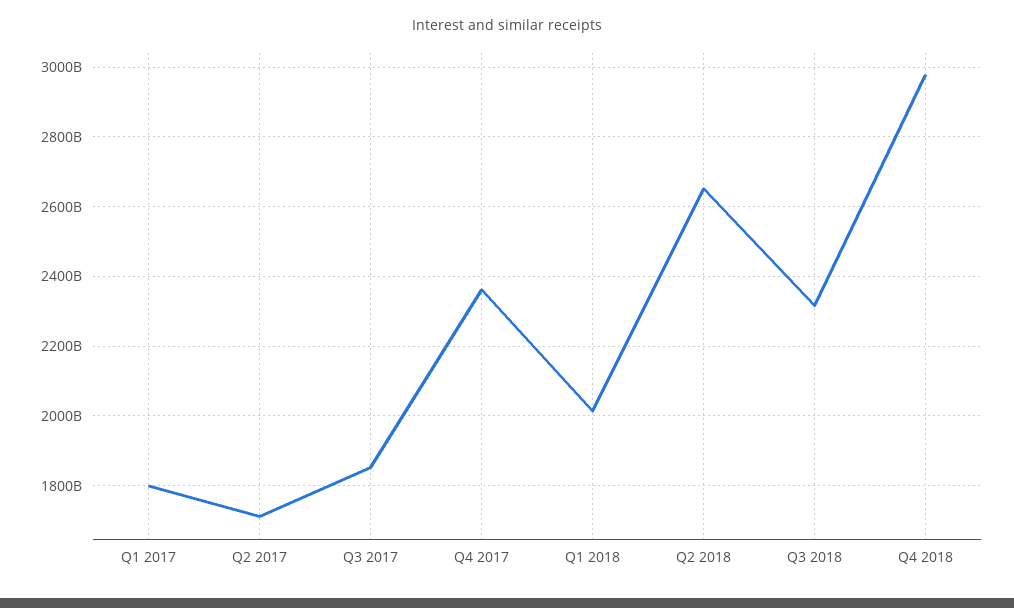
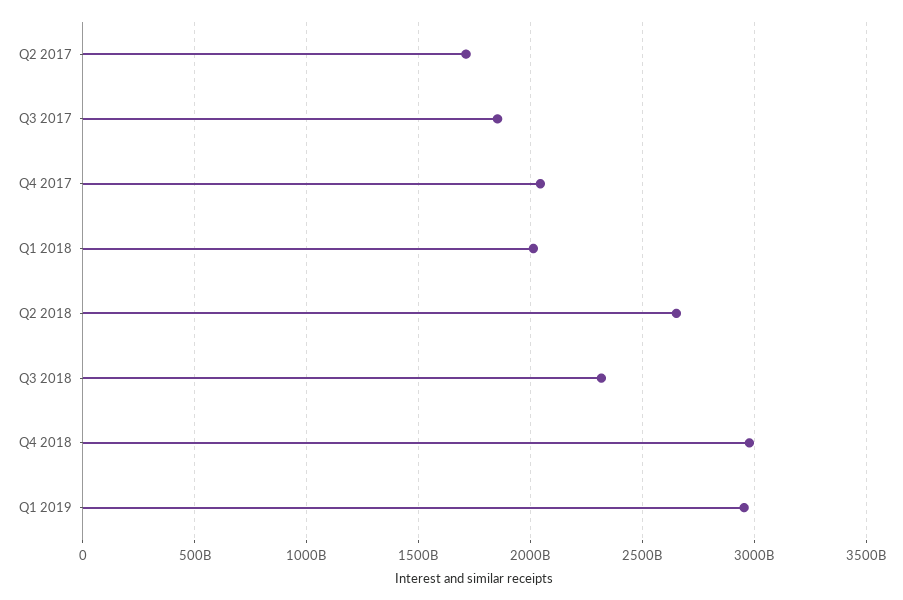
Q1 2017: 1800000000000 -> none
Q4 2017: 2360000000000 -> 2050000000000
Q1 2019: none -> 2950000000000

